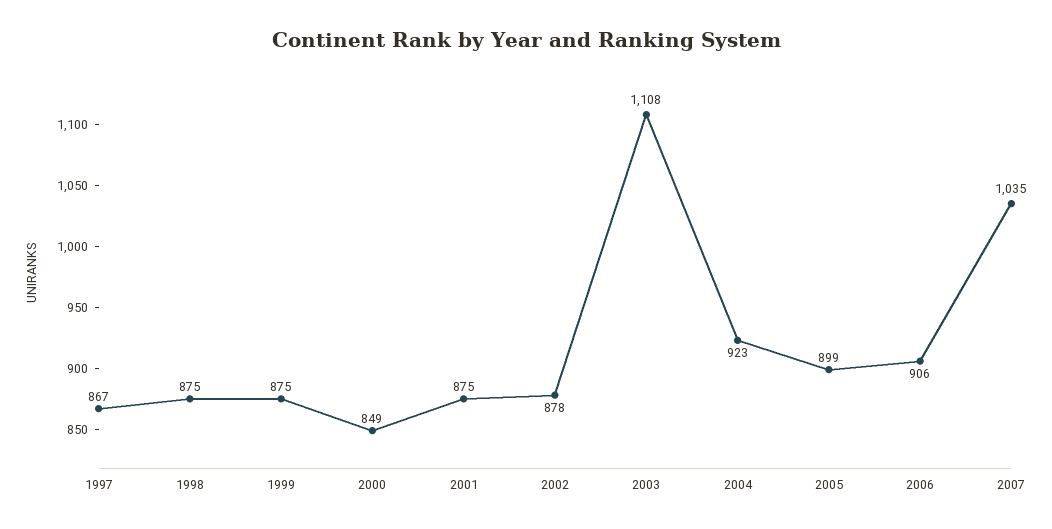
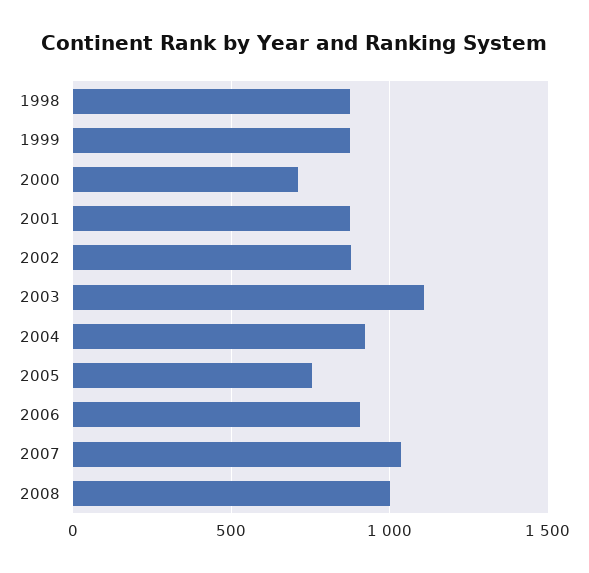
1997: 867 -> none
2000: 849 -> 700
2005: 899 -> 750
2008: none -> 1000

